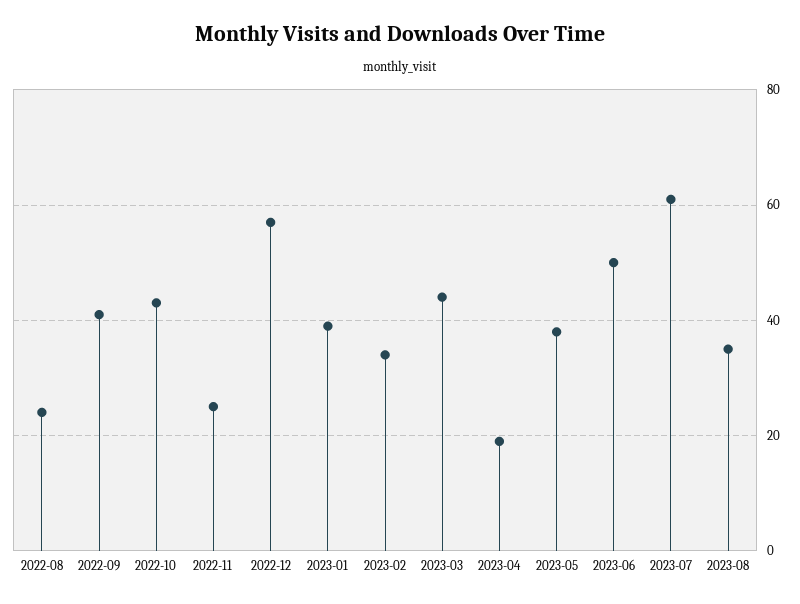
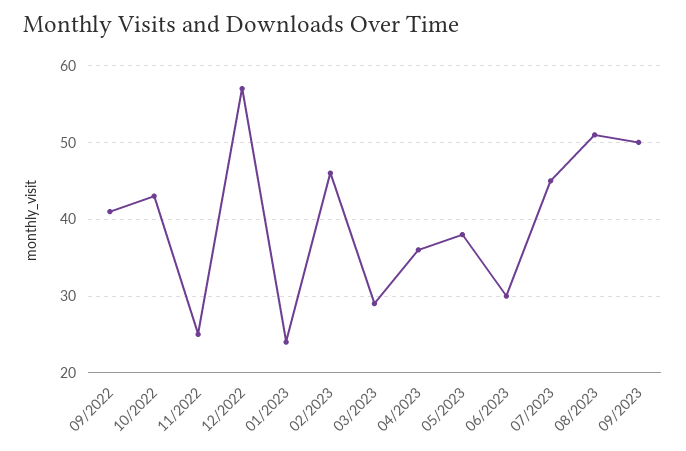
2022-08: 25 -> none
2023-01: 40 -> 24
2023-02: 35 -> 46
2023-03: 45 -> 29
2023-04: 20 -> 36
2023-06: 50 -> 30
2023-07: 60 -> 45
2023-08: 35 -> 51
09/2023: none -> 50

